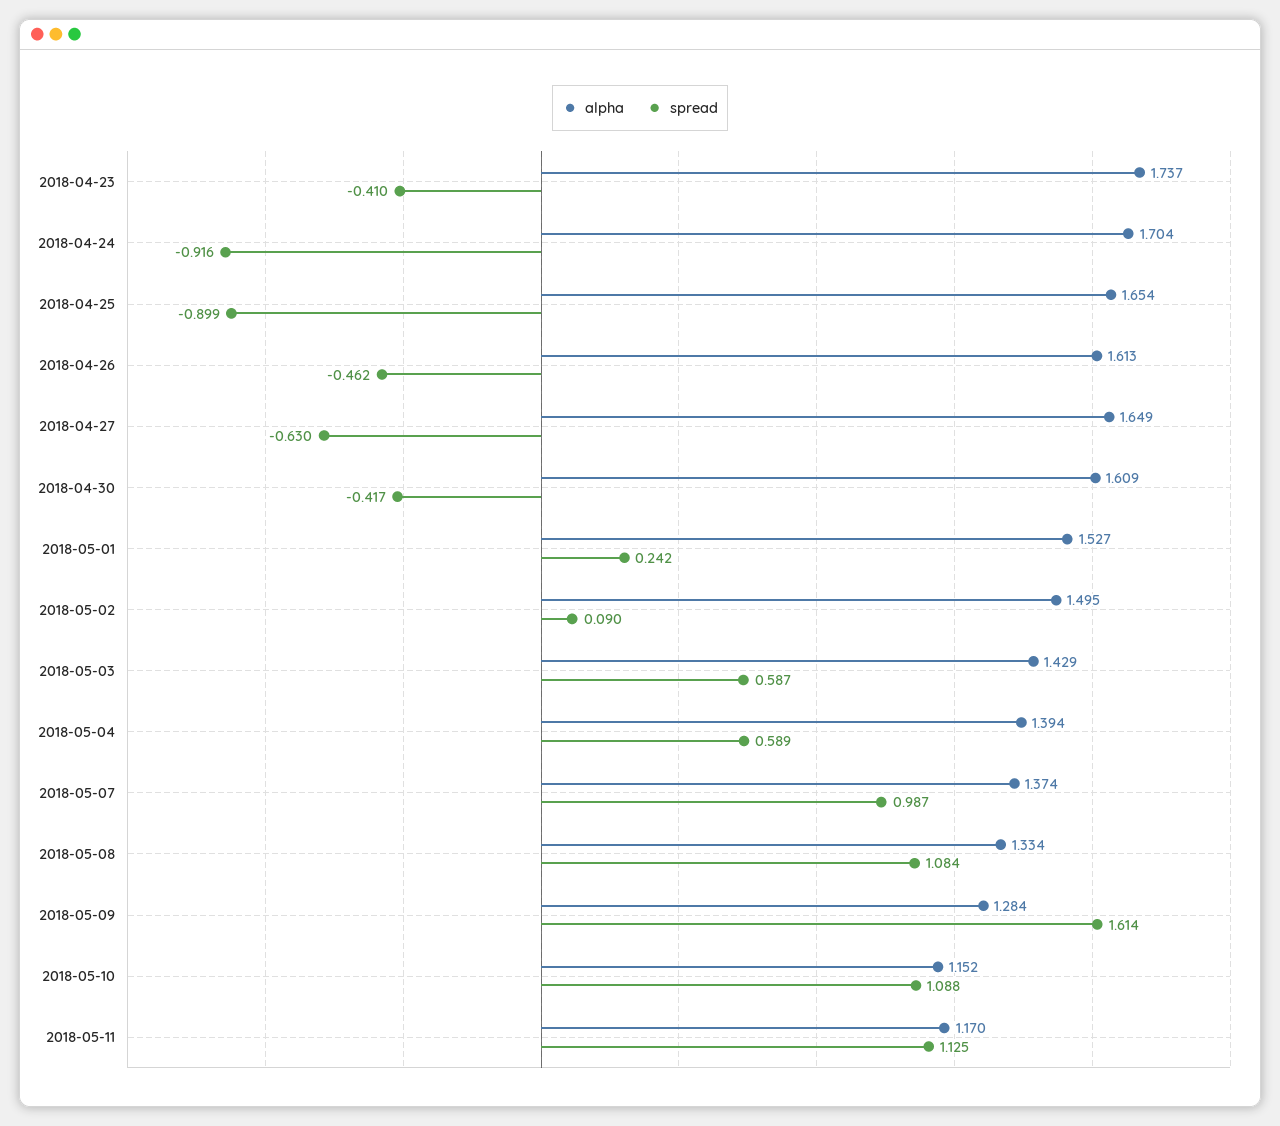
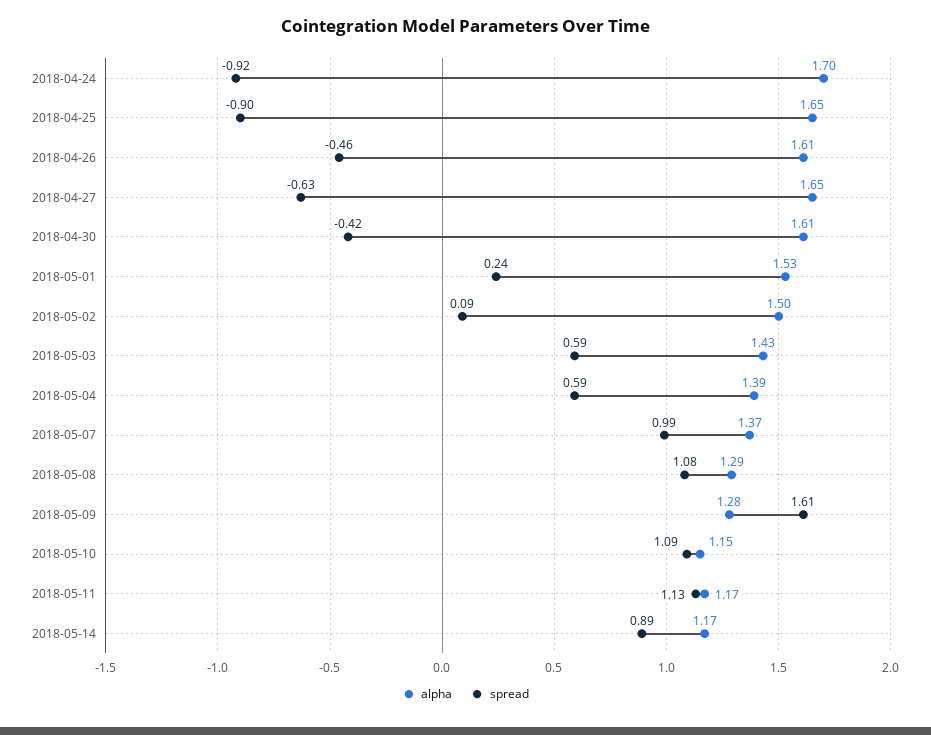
alpha, 2018-04-23: 1.737 -> none
spread, 2018-04-23: -0.41 -> none
alpha, 2018-05-08: 1.334 -> 1.29
alpha, 2018-05-14: none -> 1.17
spread, 2018-05-14: none -> 0.89

